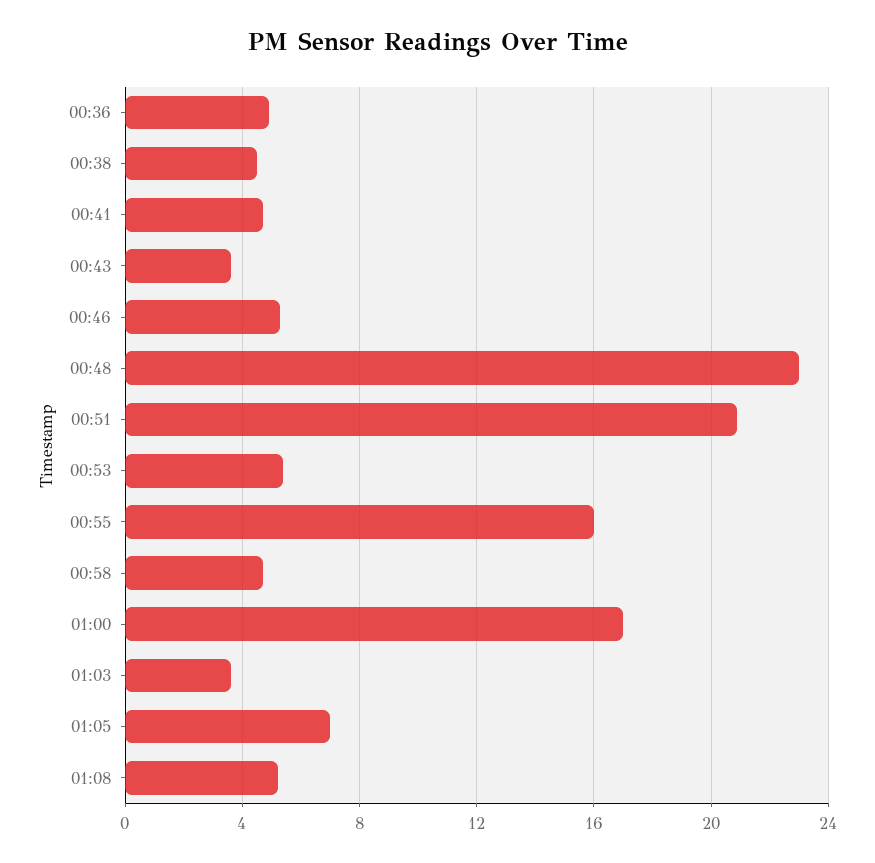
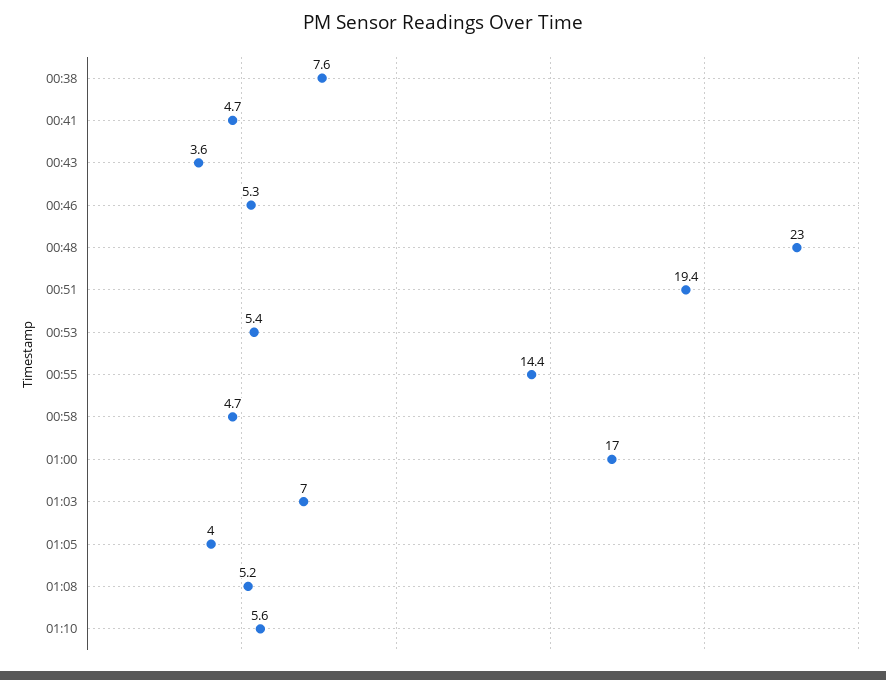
00:36: 5 -> none
00:38: 4.5 -> 7.6
00:51: 21 -> 19.4
00:55: 16 -> 14.4
01:03: 3.5 -> 7
01:05: 7 -> 4
01:10: none -> 5.6

